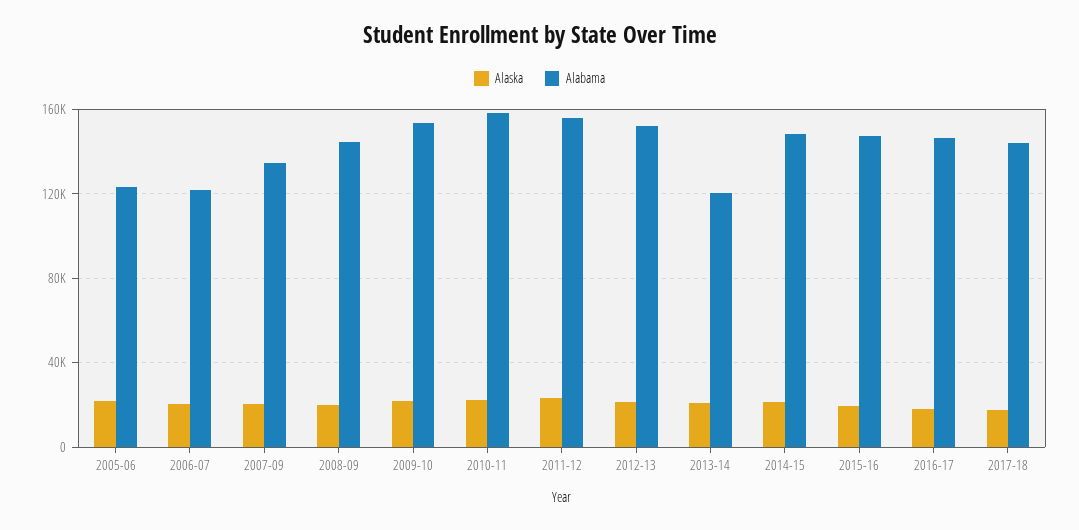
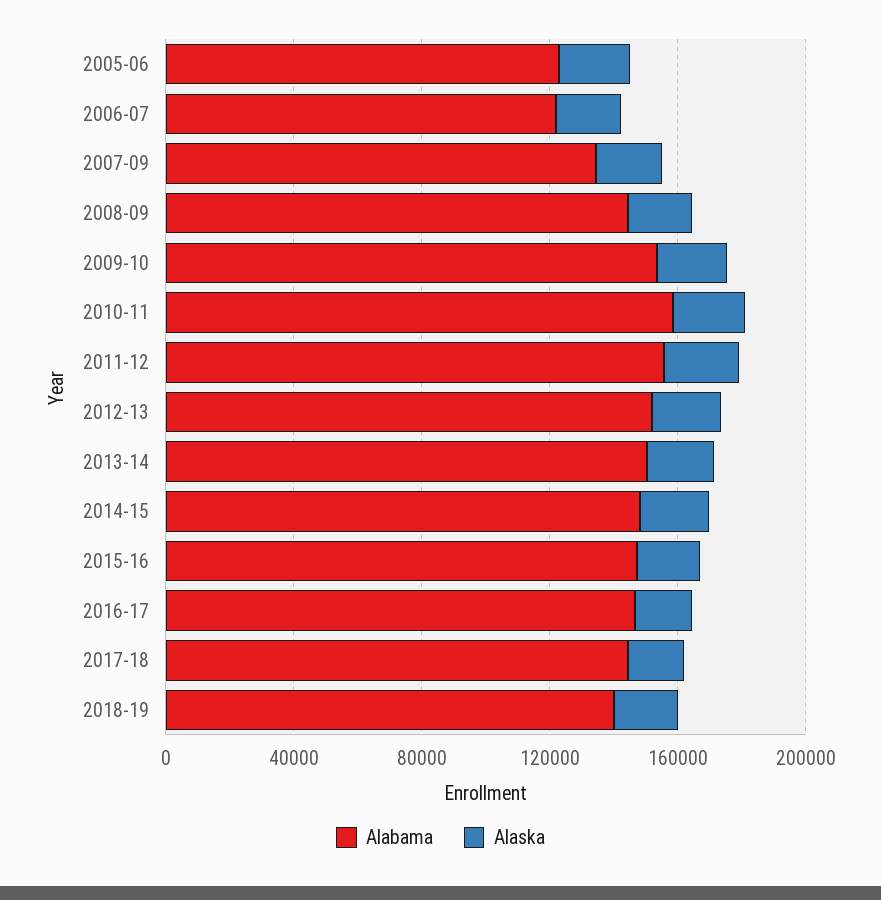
Alabama, 2013-14: 120000 -> 150000
Alabama, 2018-19: none -> 140000
Alaska, 2018-19: none -> 20000

